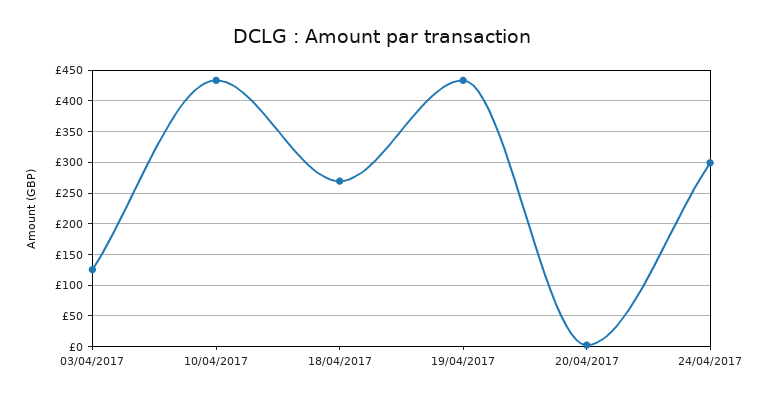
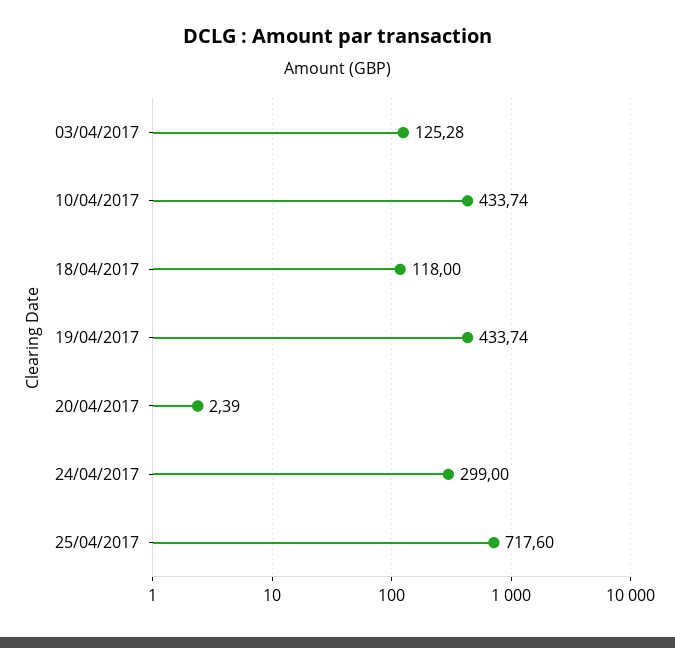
18/04/2017: 270 -> 118
25/04/2017: none -> 717.6

